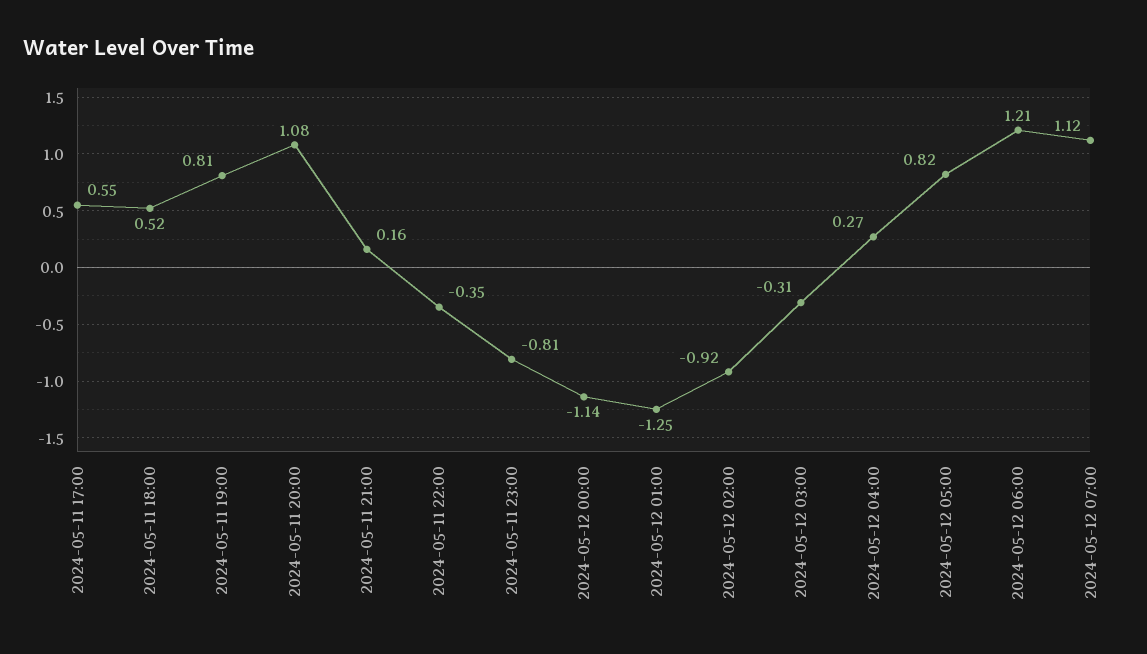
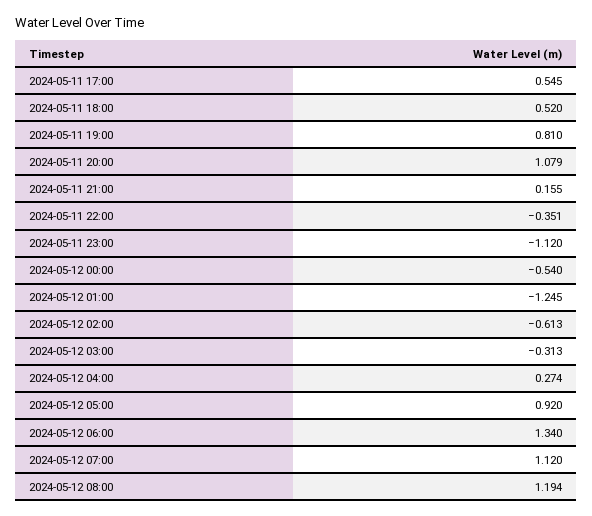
2024-05-11 23:00: -0.81 -> -1.12
2024-05-12 00:00: -1.14 -> -0.54
2024-05-12 02:00: -0.92 -> -0.613
2024-05-12 05:00: 0.82 -> 0.92
2024-05-12 06:00: 1.21 -> 1.34
2024-05-12 08:00: none -> 1.194

